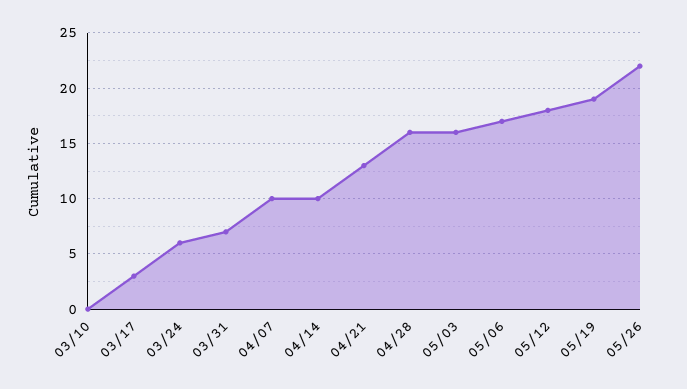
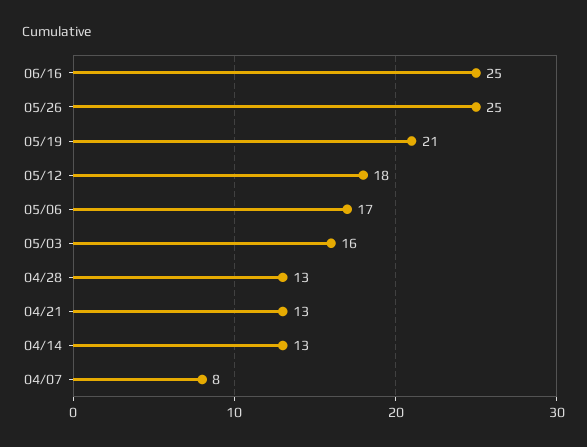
03/10: 0 -> none
03/17: 3 -> none
03/24: 6 -> none
03/31: 7 -> none
04/07: 10 -> 8
04/14: 10 -> 13
04/28: 16 -> 13
05/19: 19 -> 21
05/26: 22 -> 25
06/16: none -> 25

